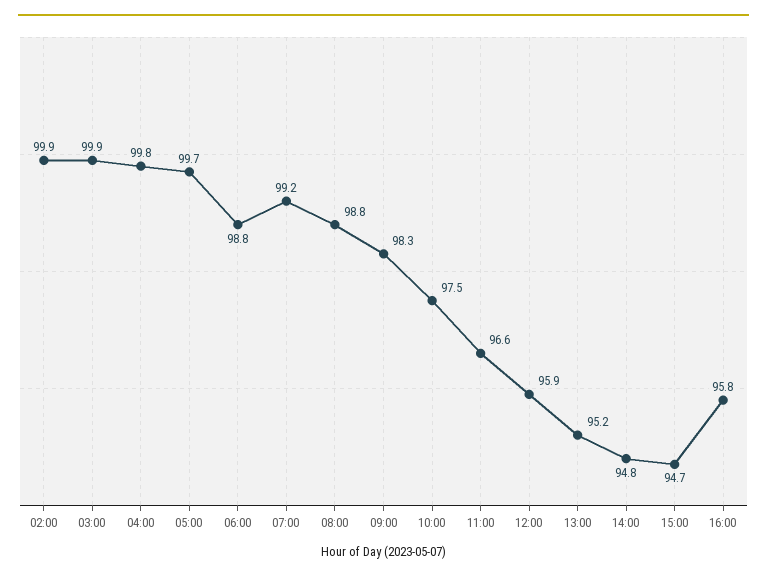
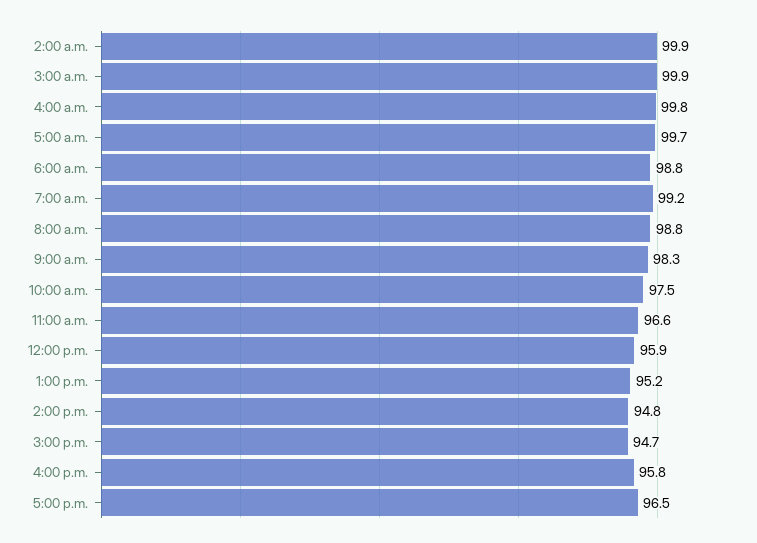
5:00 p.m.: none -> 96.5

